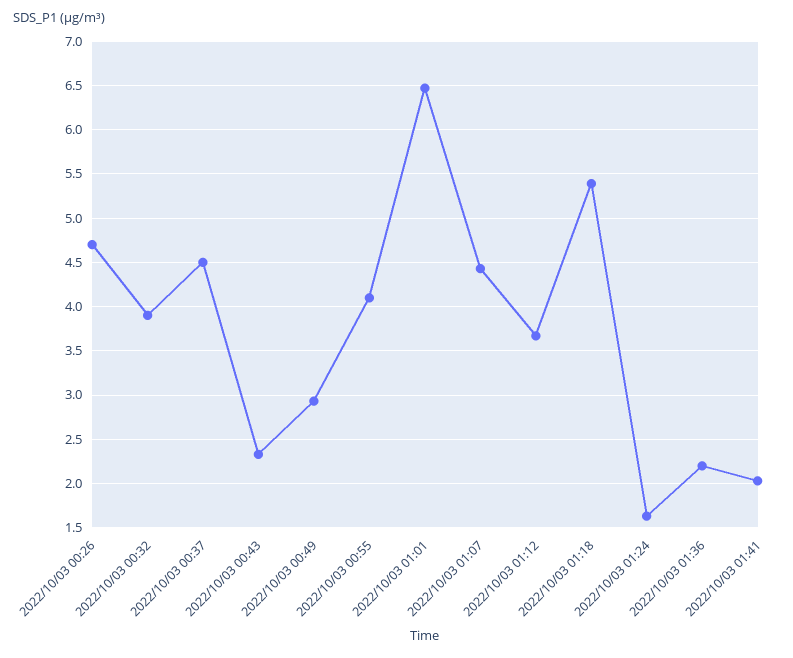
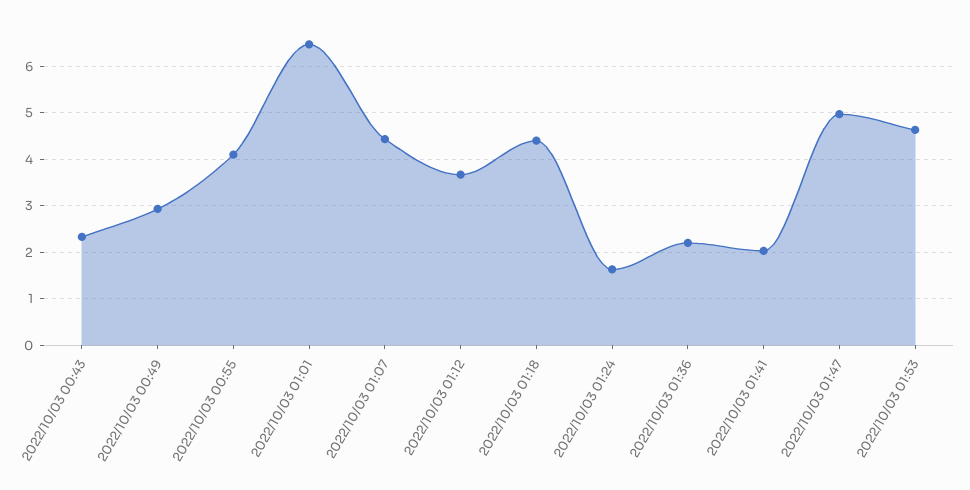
2022/10/03 00:26: 4.7 -> none
2022/10/03 00:32: 3.9 -> none
2022/10/03 00:37: 4.5 -> none
2022/10/03 01:18: 5.4 -> 4.4
2022/10/03 01:47: none -> 5
2022/10/03 01:53: none -> 4.6

